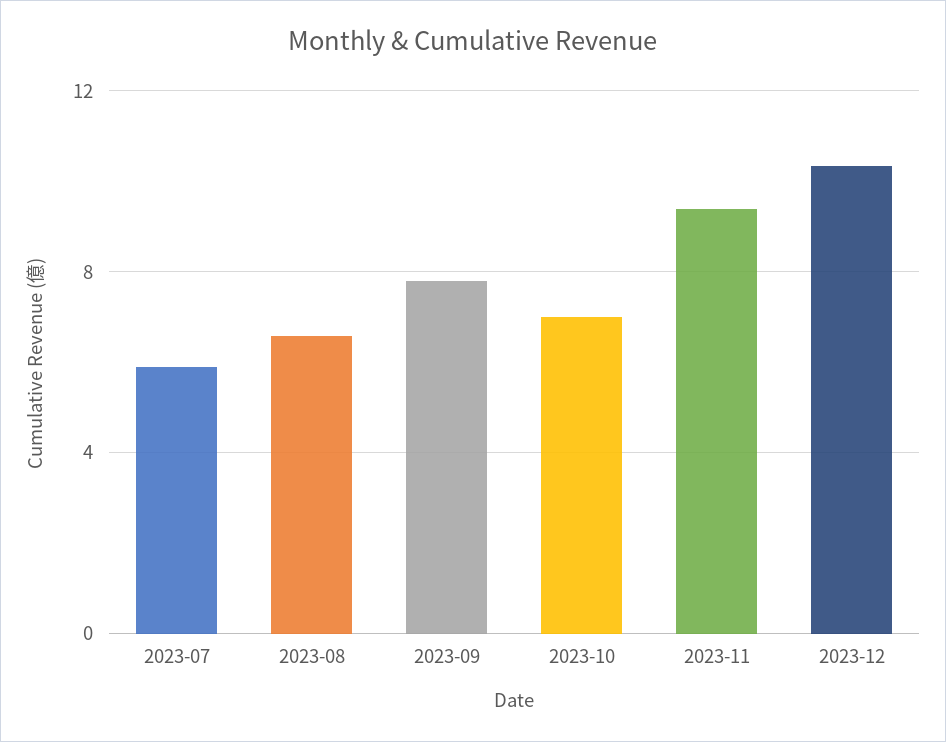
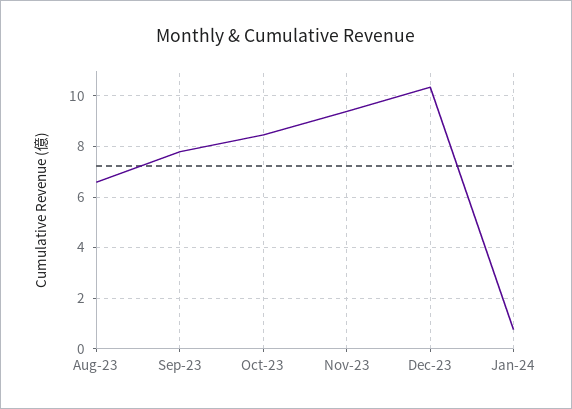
2023-07: 6 -> none
2023-10: 7 -> 8.5
Jan-24: none -> 0.75

